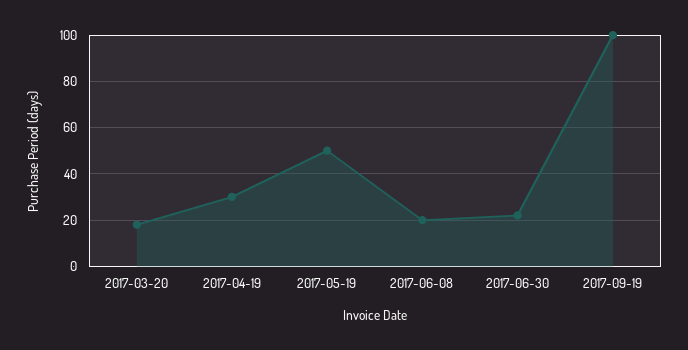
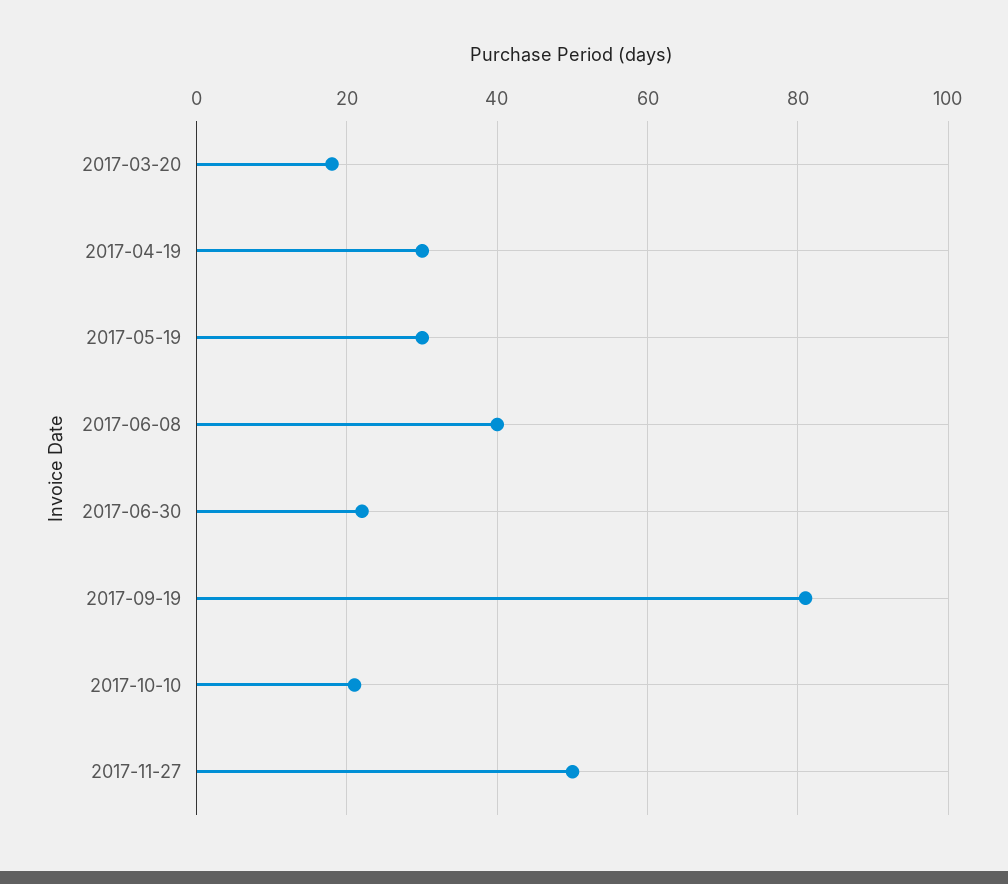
2017-05-19: 50 -> 30
2017-06-08: 20 -> 40
2017-09-19: 100 -> 80
2017-10-10: none -> 20
2017-11-27: none -> 50

